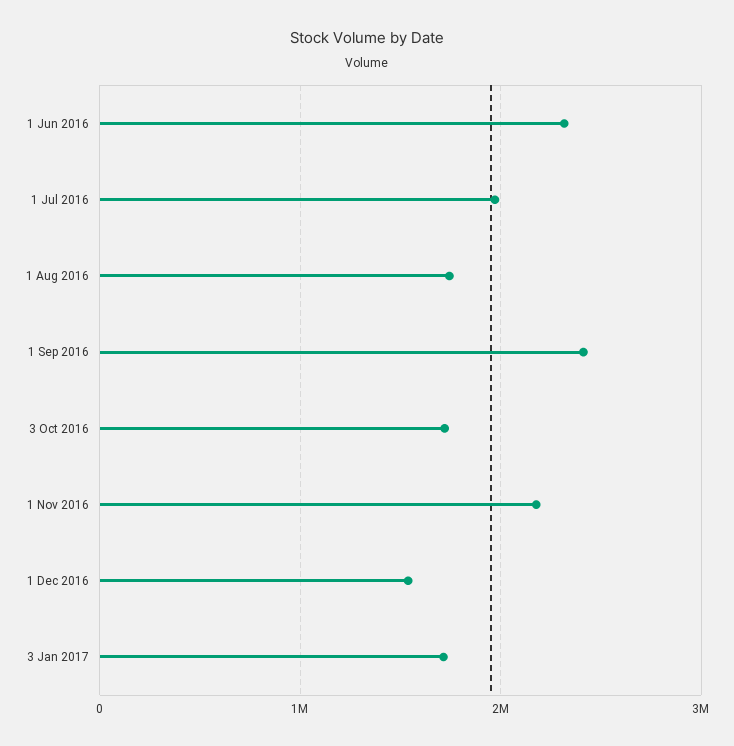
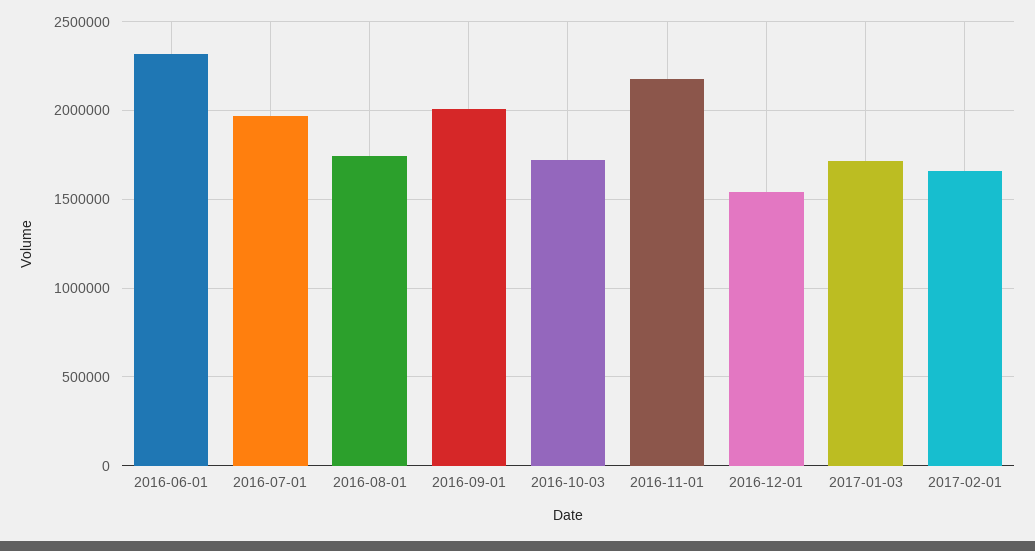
1 Sep 2016: 2400000 -> 2000000
2017-02-01: none -> 1650000

